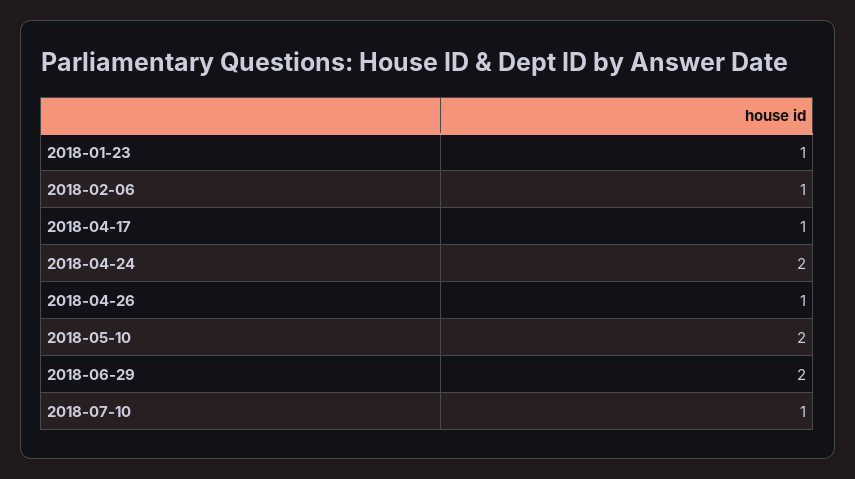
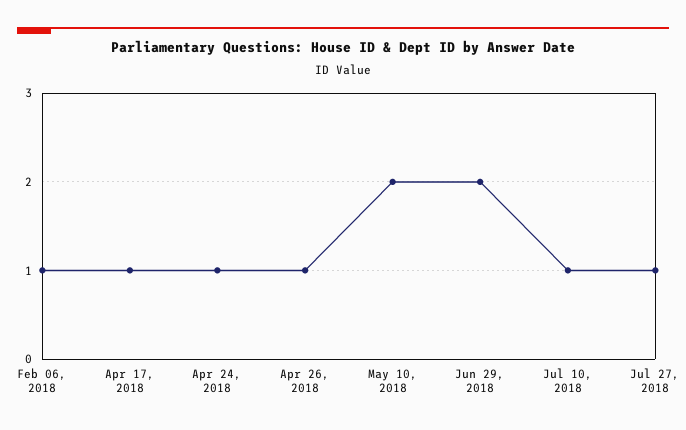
2018-01-23: 1 -> none
2018-04-24: 2 -> 1
Jul 27, 2018: none -> 1

